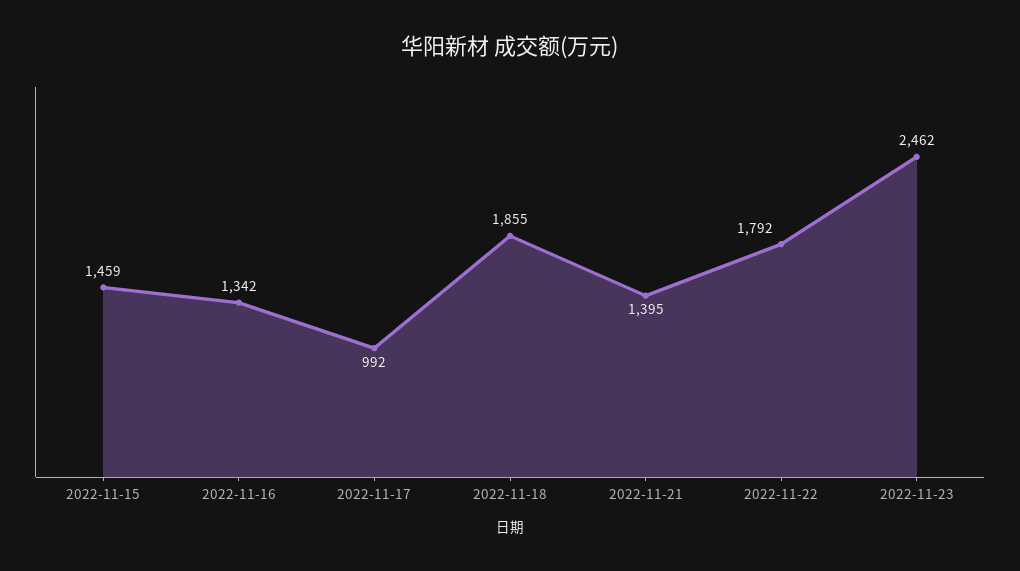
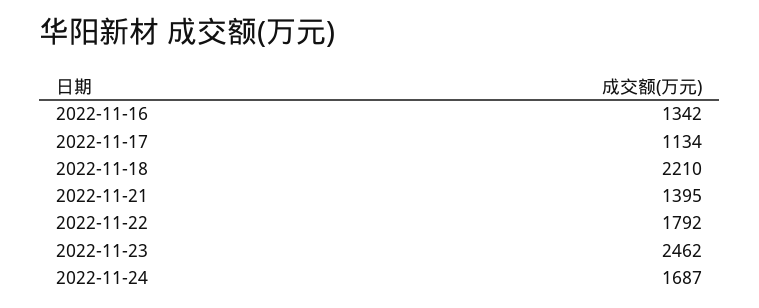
2022-11-15: 1459 -> none
2022-11-17: 992 -> 1134
2022-11-18: 1855 -> 2210
2022-11-24: none -> 1687

